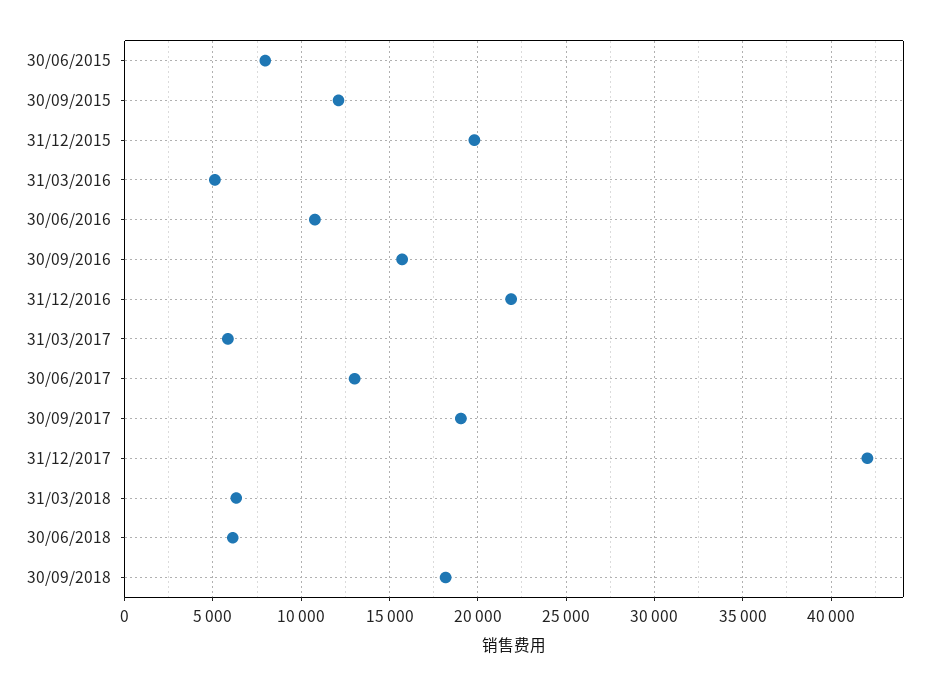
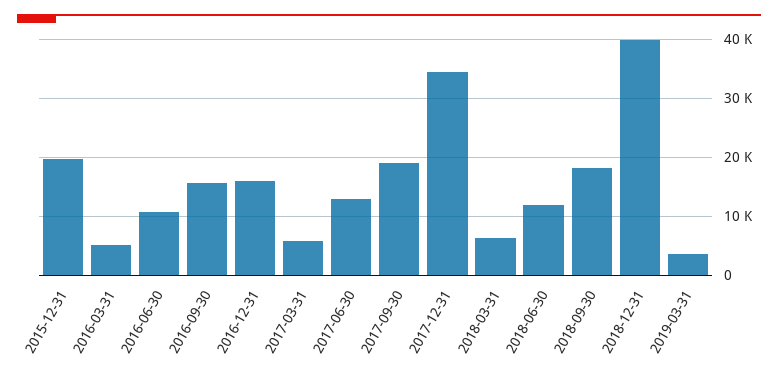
30/06/2015: 8000 -> none
30/09/2015: 12000 -> none
31/12/2016: 22000 -> 16000
31/12/2017: 42000 -> 34000
30/06/2018: 6000 -> 12000
2018-12-31: none -> 40000
2019-03-31: none -> 4000

